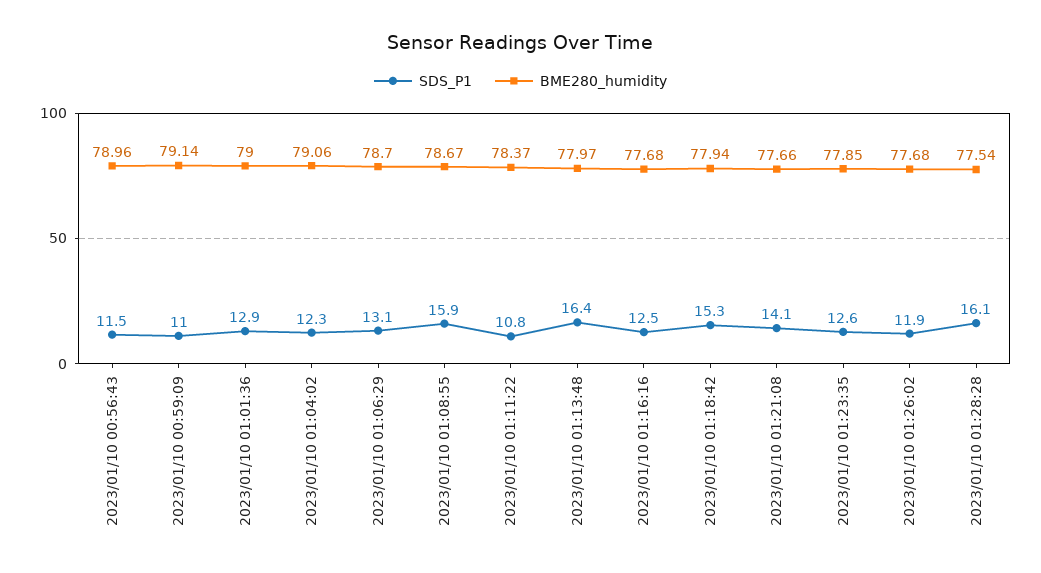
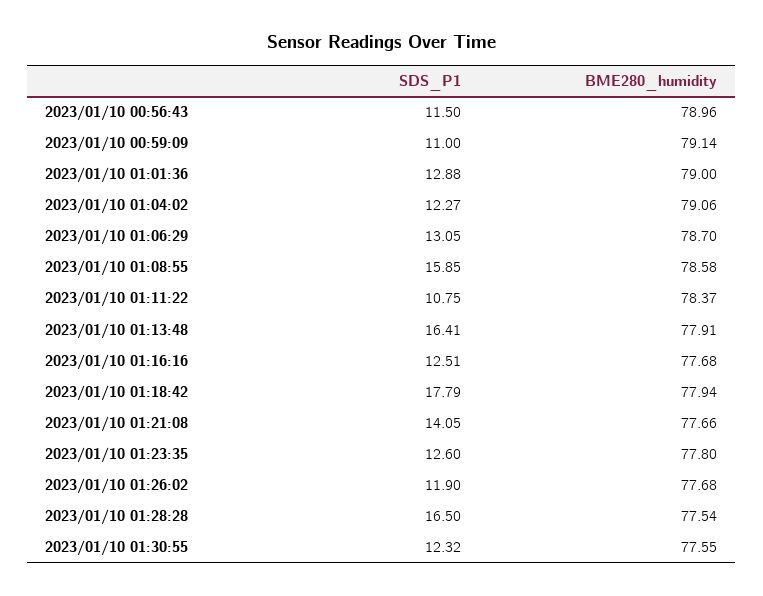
BME280_humidity, 2023/01/10 01:08:55: 78.67 -> 78.58
BME280_humidity, 2023/01/10 01:13:48: 77.97 -> 77.91
SDS_P1, 2023/01/10 01:18:42: 15.3 -> 17.79
BME280_humidity, 2023/01/10 01:23:35: 77.85 -> 77.8
SDS_P1, 2023/01/10 01:28:28: 16.1 -> 16.5
SDS_P1, 2023/01/10 01:30:55: none -> 12.32
BME280_humidity, 2023/01/10 01:30:55: none -> 77.55

